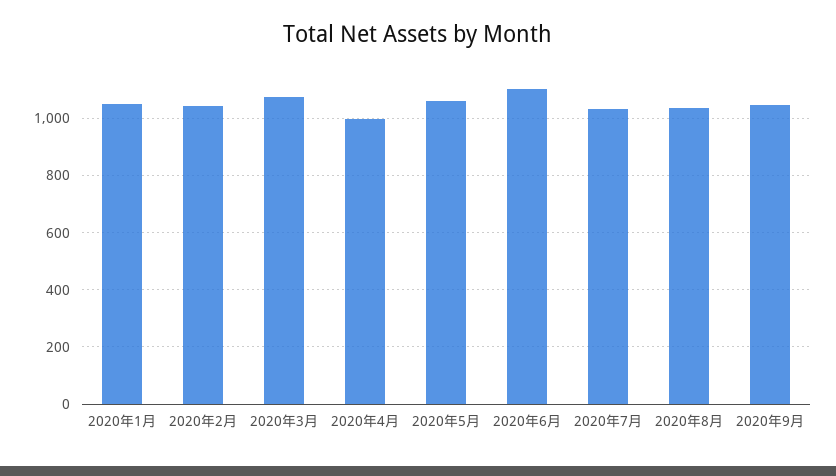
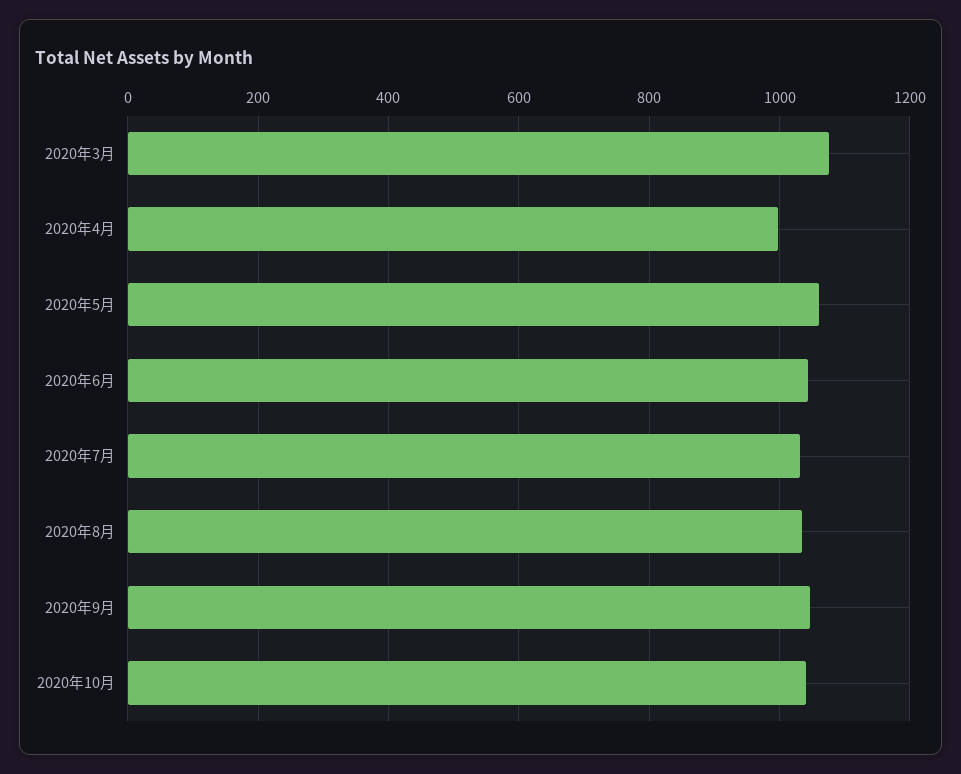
2020年1月: 1050 -> none
2020年2月: 1050 -> none
2020年6月: 1100 -> 1040
2020年10月: none -> 1040

